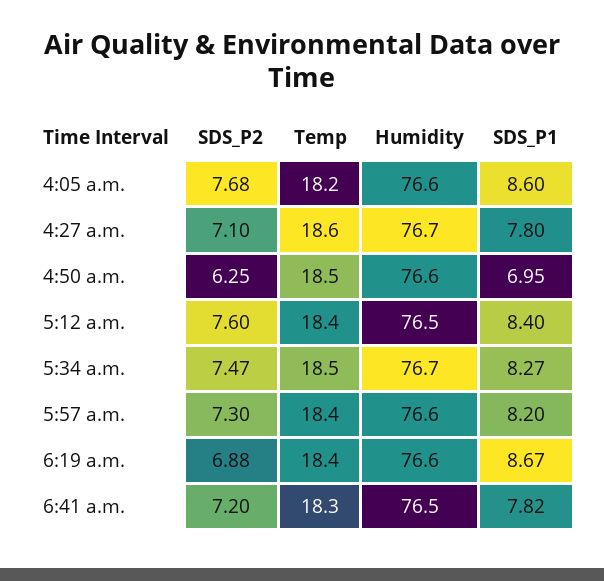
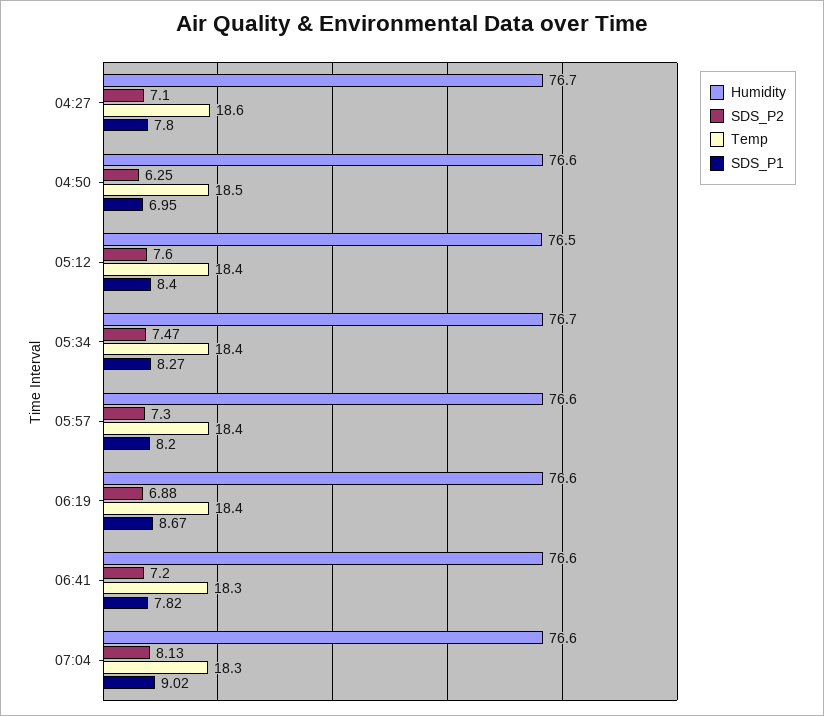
SDS_P2, 4:05 a.m.: 7.68 -> none
Temp, 4:05 a.m.: 18.2 -> none
Humidity, 4:05 a.m.: 76.6 -> none
SDS_P1, 4:05 a.m.: 8.6 -> none
Temp, 5:34 a.m.: 18.5 -> 18.4
Humidity, 6:41 a.m.: 76.5 -> 76.6
Humidity, 07:04: none -> 76.6
SDS_P2, 07:04: none -> 8.13
Temp, 07:04: none -> 18.3
SDS_P1, 07:04: none -> 9.02

